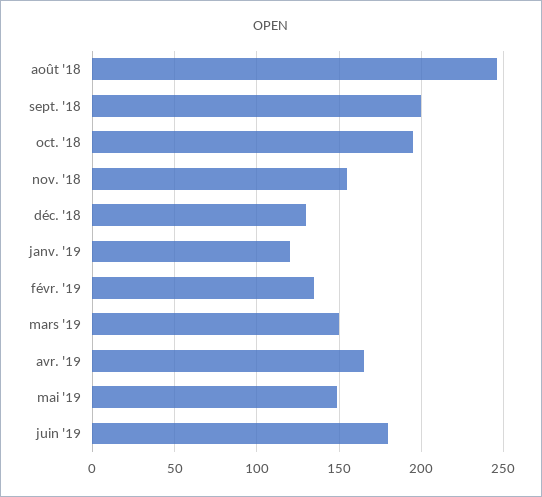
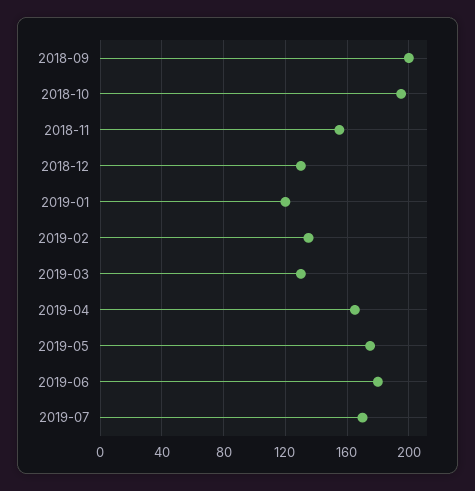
août '18: 245 -> none
mars '19: 150 -> 130
mai '19: 150 -> 175
2019-07: none -> 170

